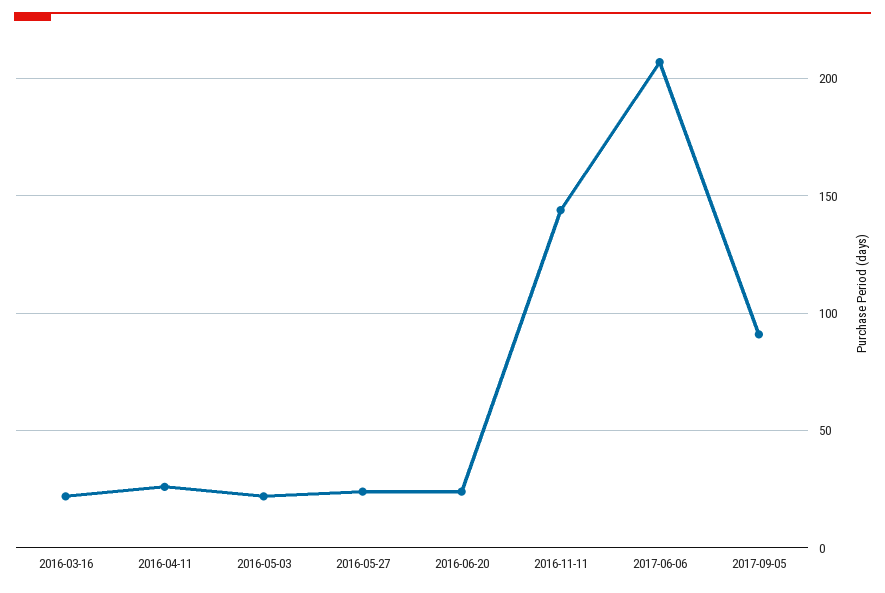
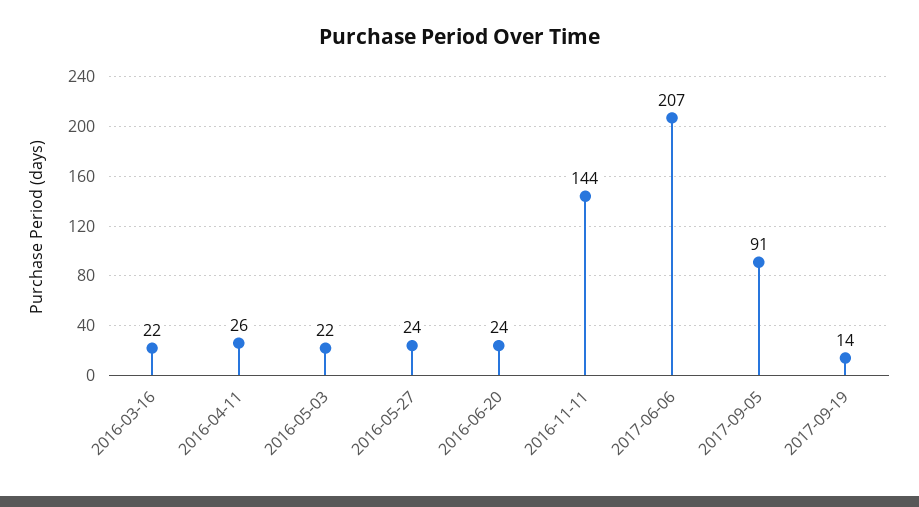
2017-09-19: none -> 14

